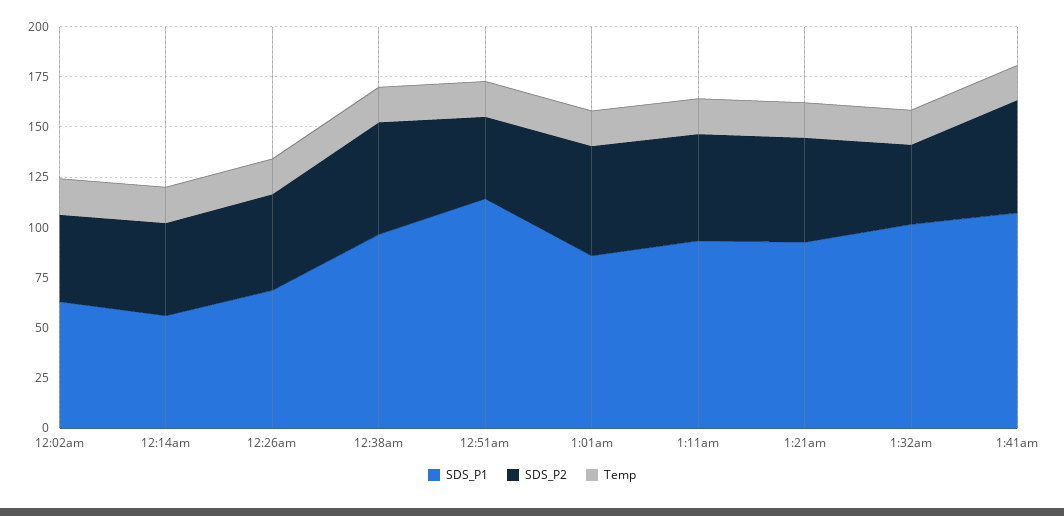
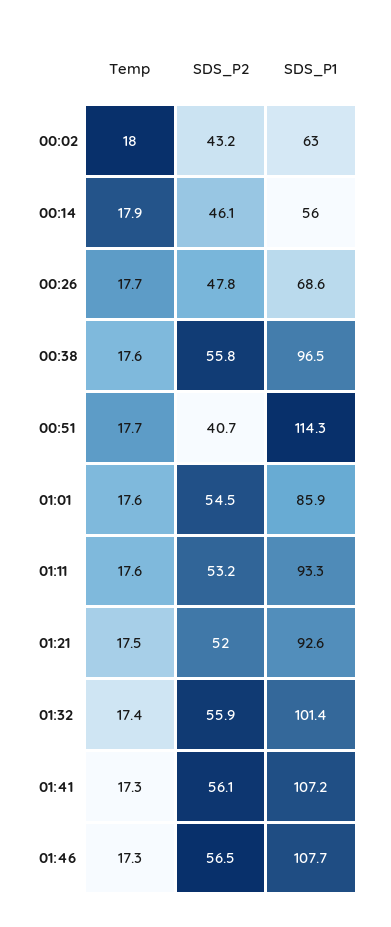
SDS_P2, 1:32am: 40 -> 55.9
Temp, 01:46: none -> 17.3
SDS_P2, 01:46: none -> 56.5
SDS_P1, 01:46: none -> 107.7

